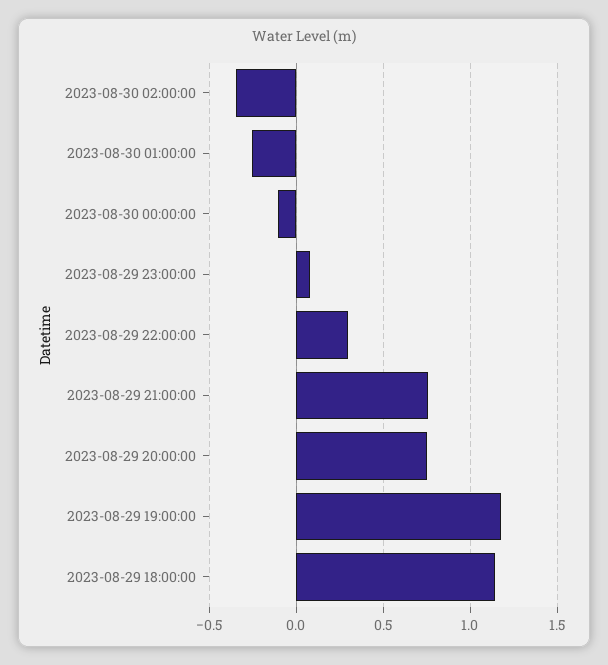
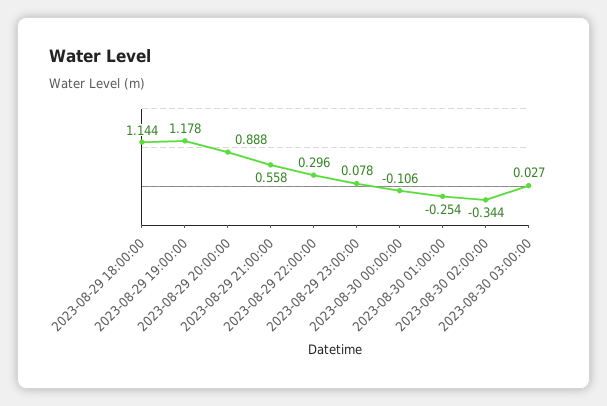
2023-08-29 21:00:00: 0.75 -> 0.558
2023-08-29 20:00:00: 0.75 -> 0.888
2023-08-30 03:00:00: none -> 0.027

